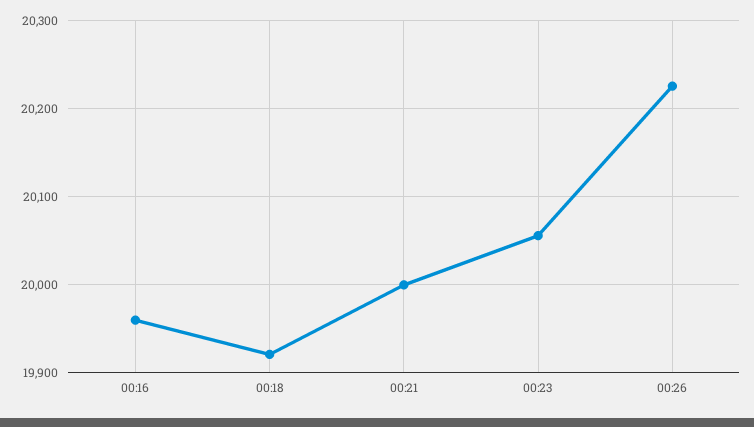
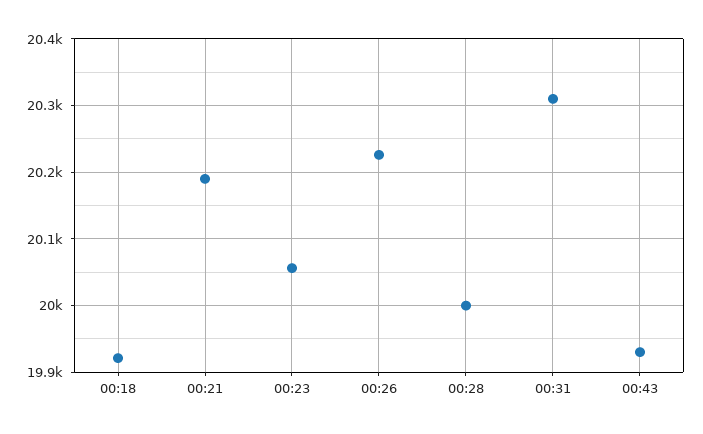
00:16: 19960 -> none
00:21: 20000 -> 20190
00:28: none -> 20000
00:31: none -> 20310
00:43: none -> 19930

